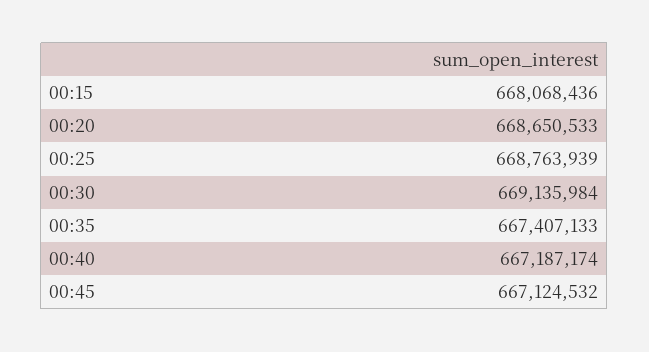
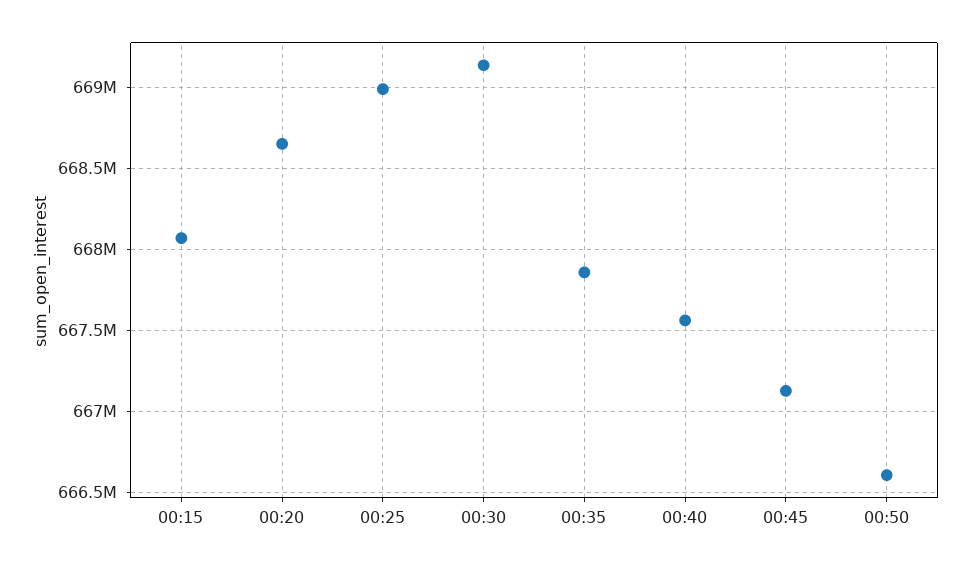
00:25: 668763939 -> 669000000
00:35: 667407133 -> 667850000
00:40: 667187174 -> 667550000
00:50: none -> 666600000

